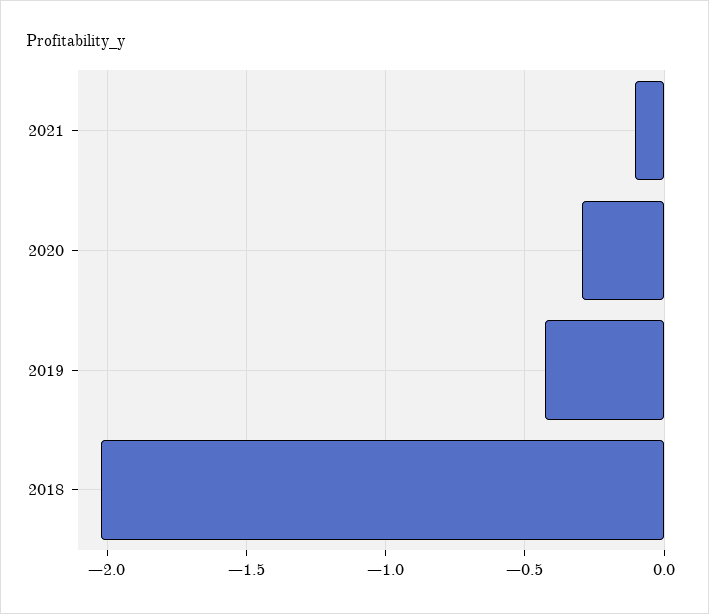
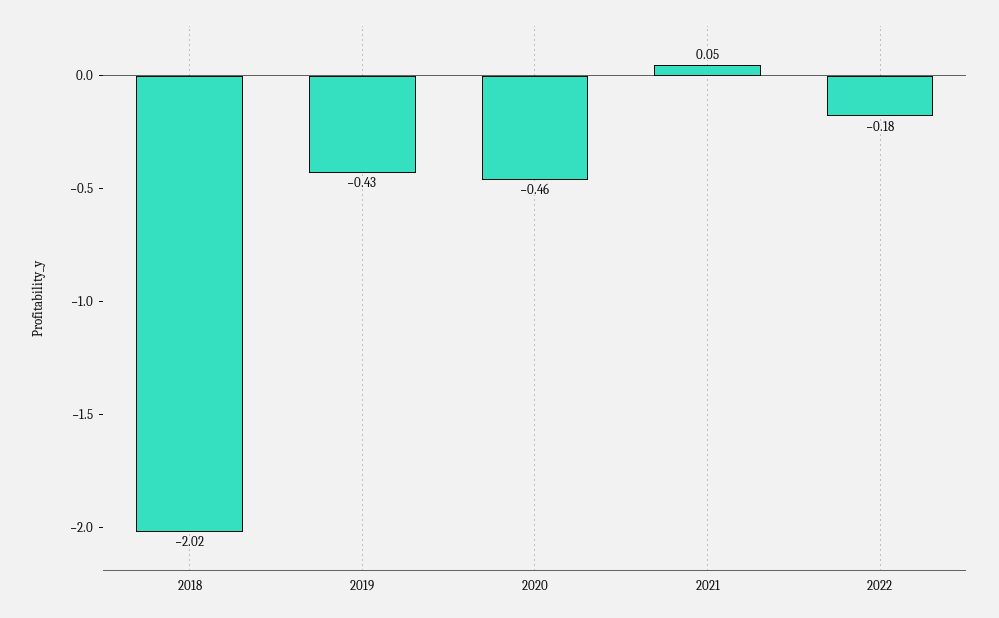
2021: -0.1 -> 0.05
2020: -0.3 -> -0.46
2022: none -> -0.18

